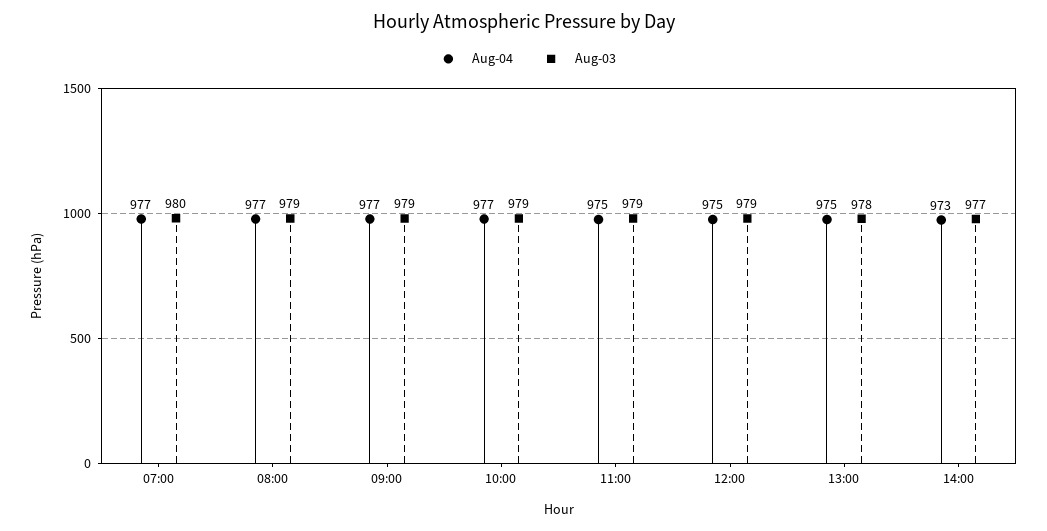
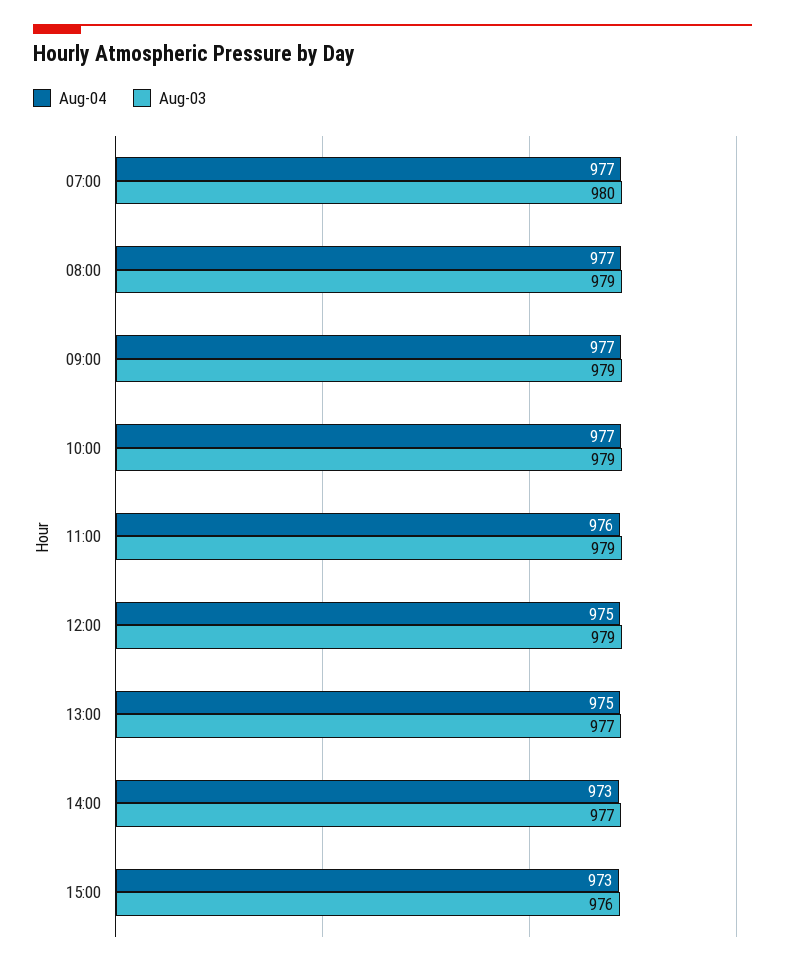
Aug-04, 11:00: 975 -> 976
Aug-03, 13:00: 978 -> 977
Aug-04, 15:00: none -> 973
Aug-03, 15:00: none -> 976

